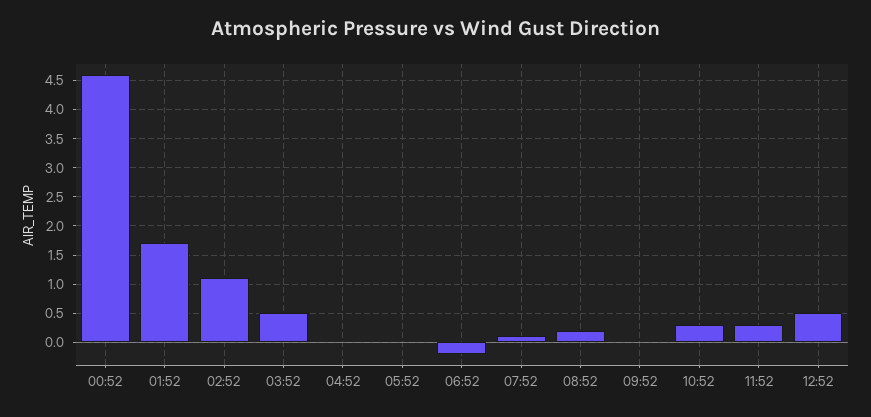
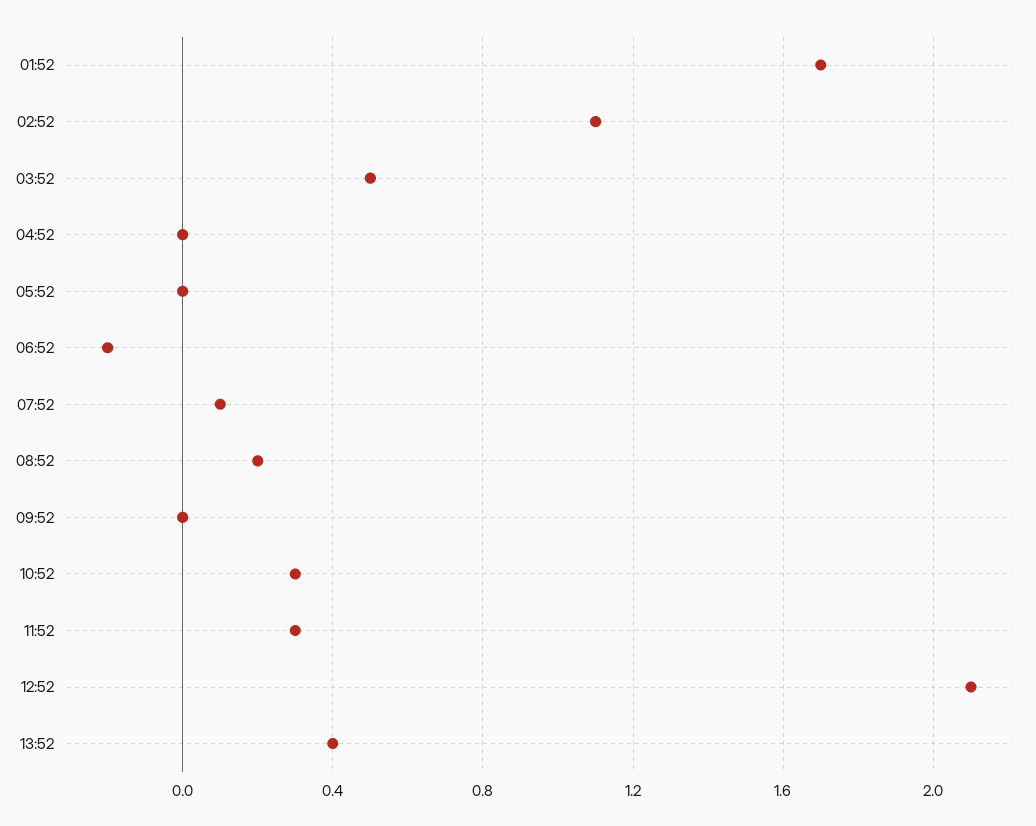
00:52: 4.5 -> none
12:52: 0.5 -> 2.1
13:52: none -> 0.4

